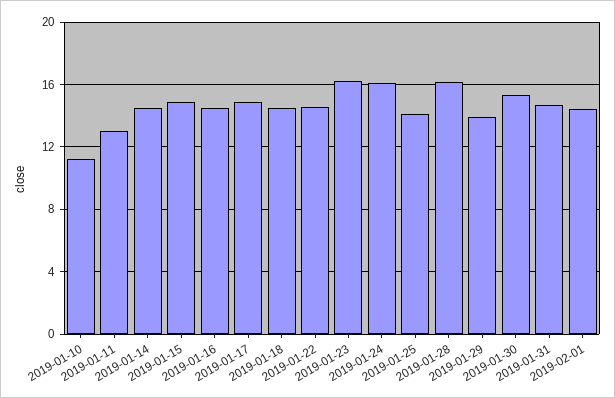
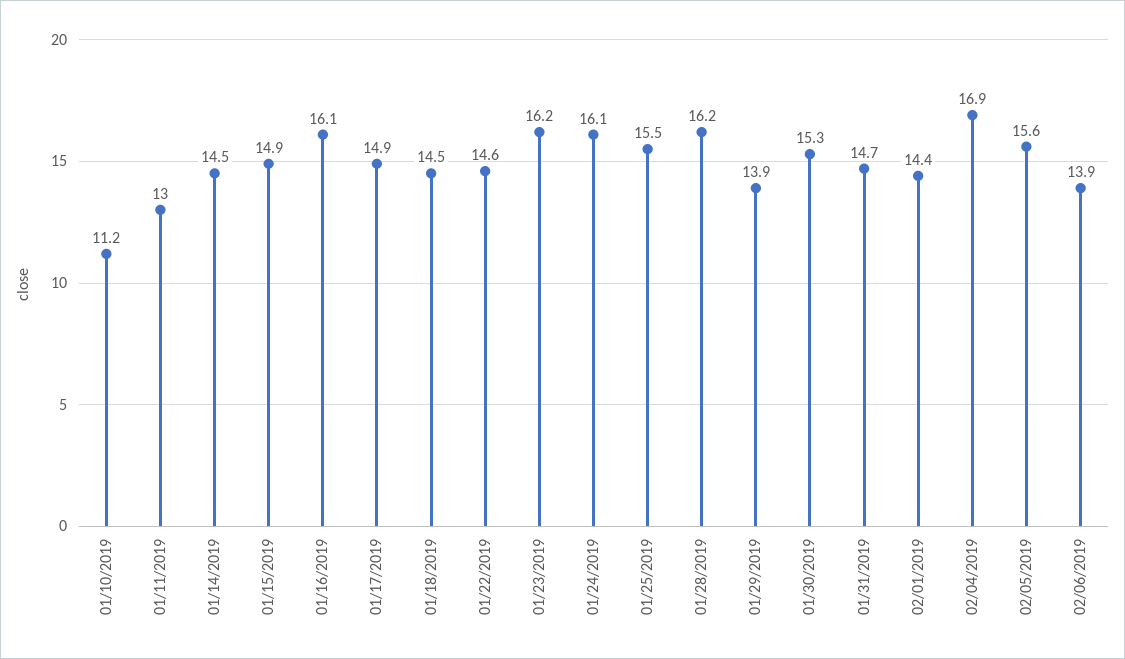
2019-01-16: 14.5 -> 16.1
2019-01-25: 14 -> 15.5
02/04/2019: none -> 16.9
02/05/2019: none -> 15.6
02/06/2019: none -> 13.9

